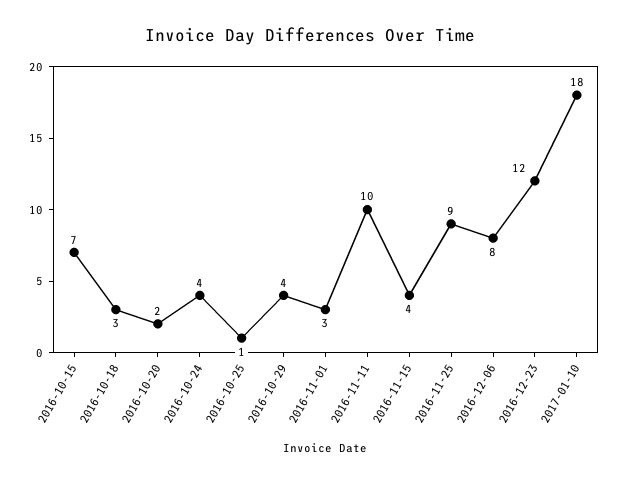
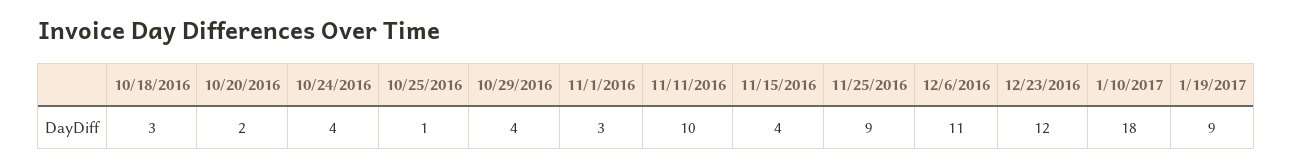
2016-10-15: 7 -> none
2016-12-06: 8 -> 11
1/19/2017: none -> 9

